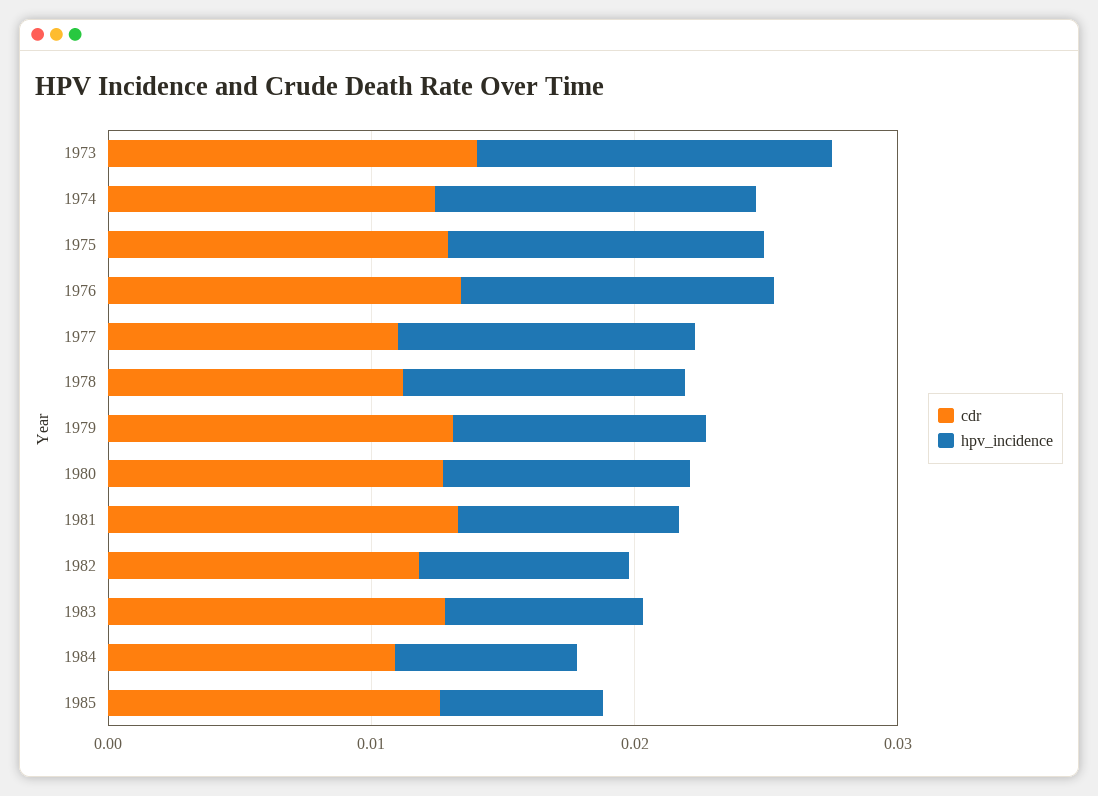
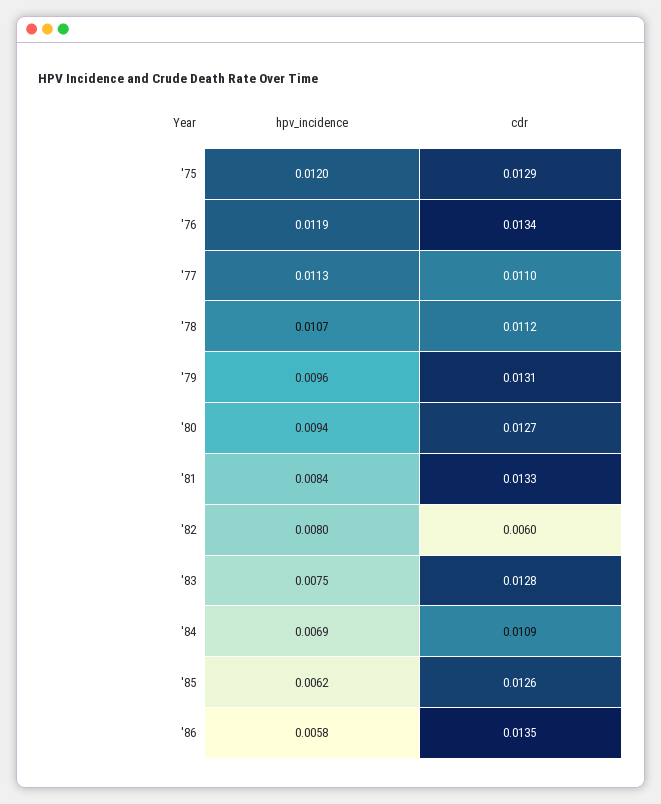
cdr, 1973: 0.014 -> none
hpv_incidence, 1973: 0.014 -> none
cdr, 1974: 0.012 -> none
hpv_incidence, 1974: 0.012 -> none
cdr, 1982: 0.012 -> 0.006
hpv_incidence, '86: none -> 0.0058
cdr, '86: none -> 0.0135

